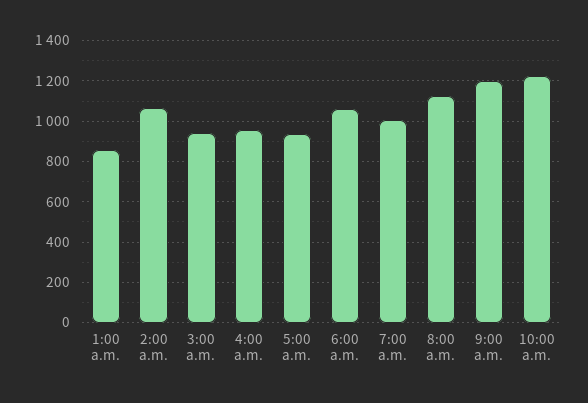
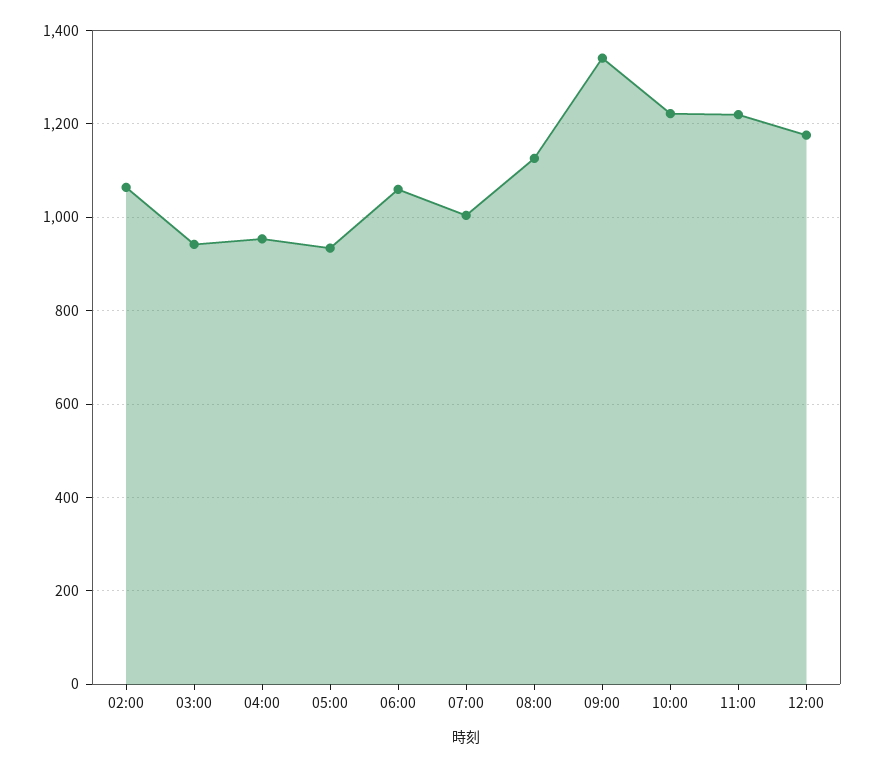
1:00 a.m.: 850 -> none
9:00 a.m.: 1200 -> 1340
11:00: none -> 1220
12:00: none -> 1180

